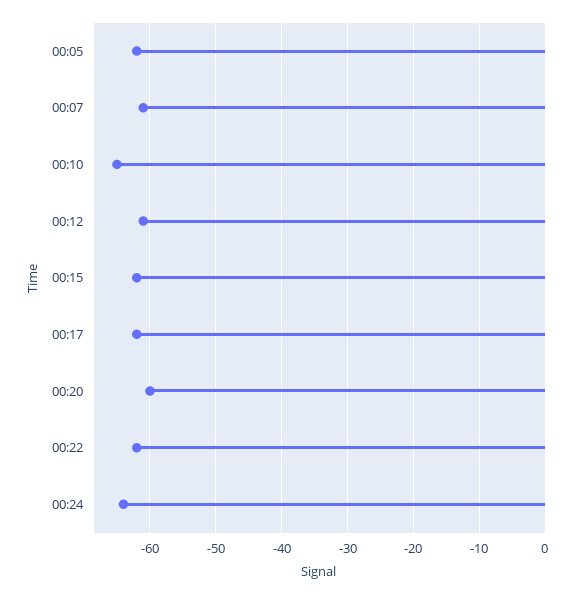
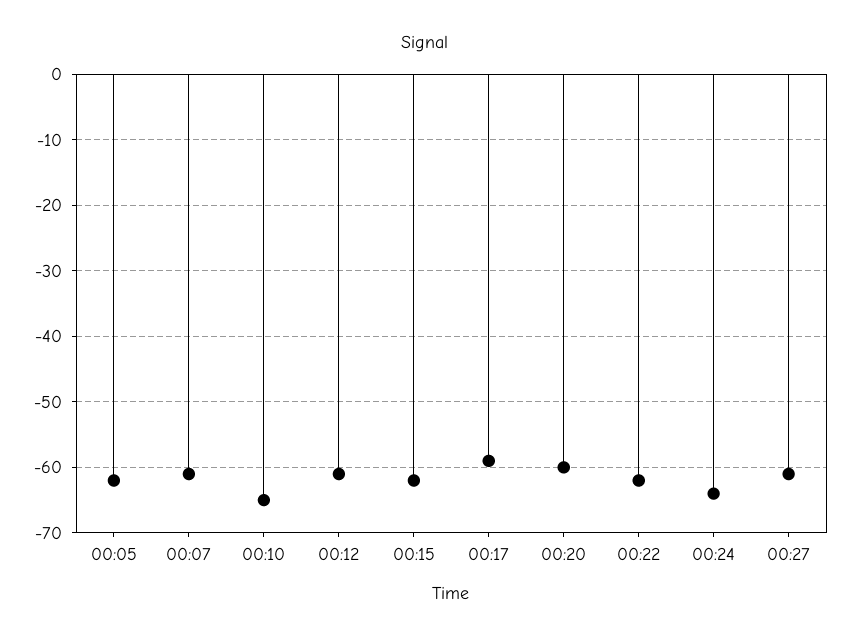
00:17: -62 -> -59
00:27: none -> -61

